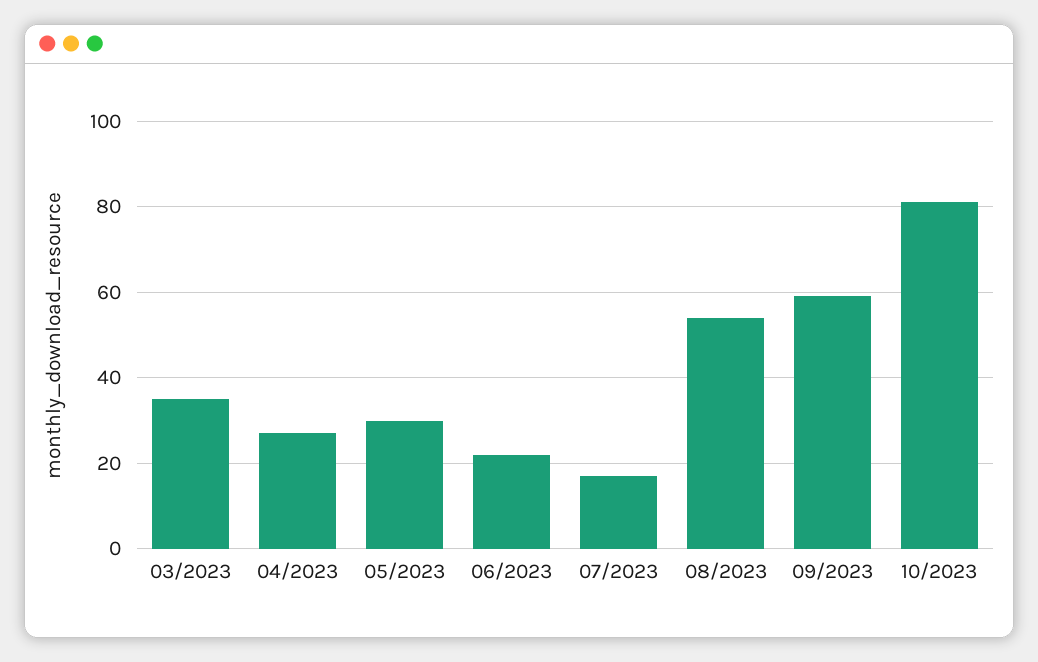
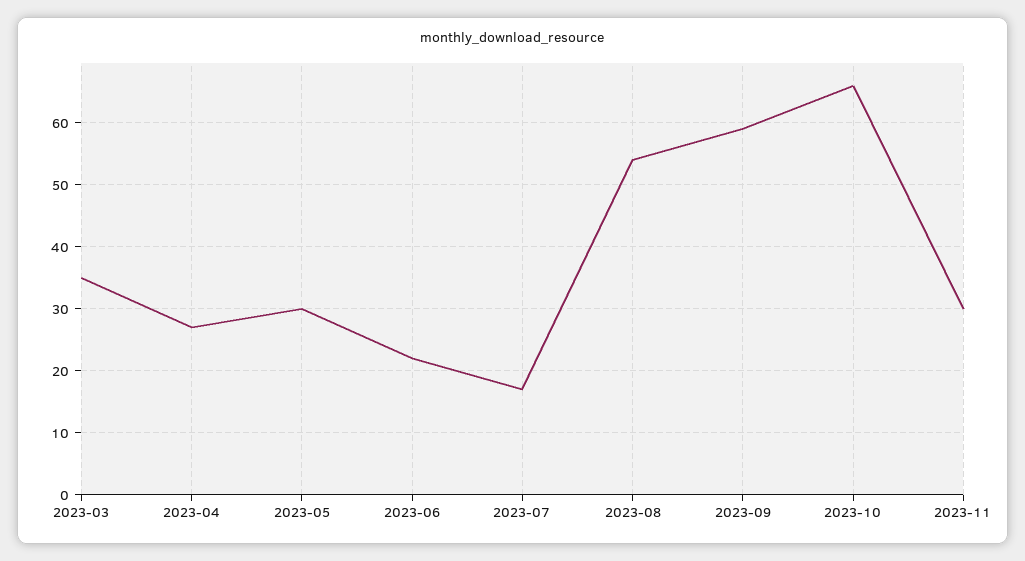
10/2023: 80 -> 66
2023-11: none -> 30

